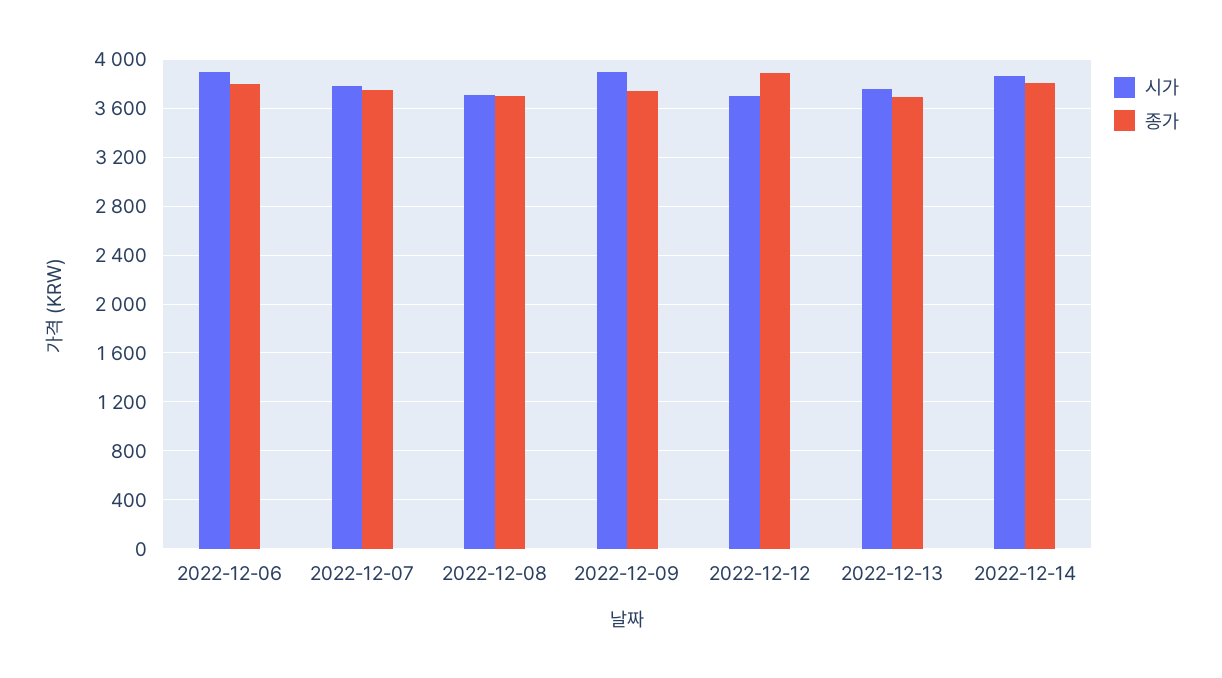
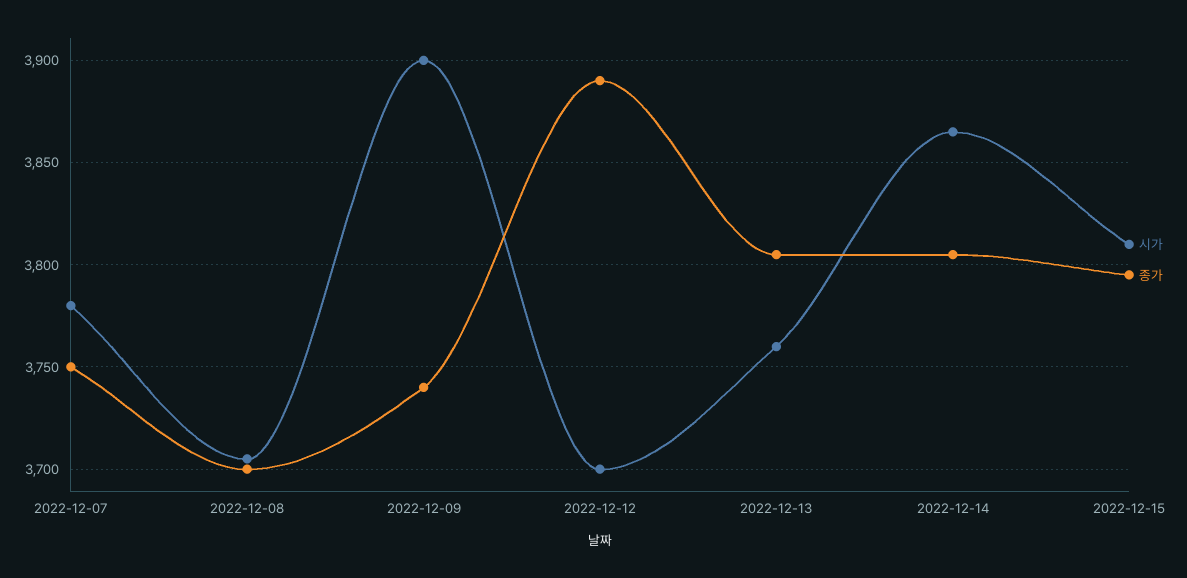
시가, 2022-12-06: 3900 -> none
종가, 2022-12-06: 3800 -> none
종가, 2022-12-13: 3700 -> 3805
시가, 2022-12-15: none -> 3810
종가, 2022-12-15: none -> 3795

